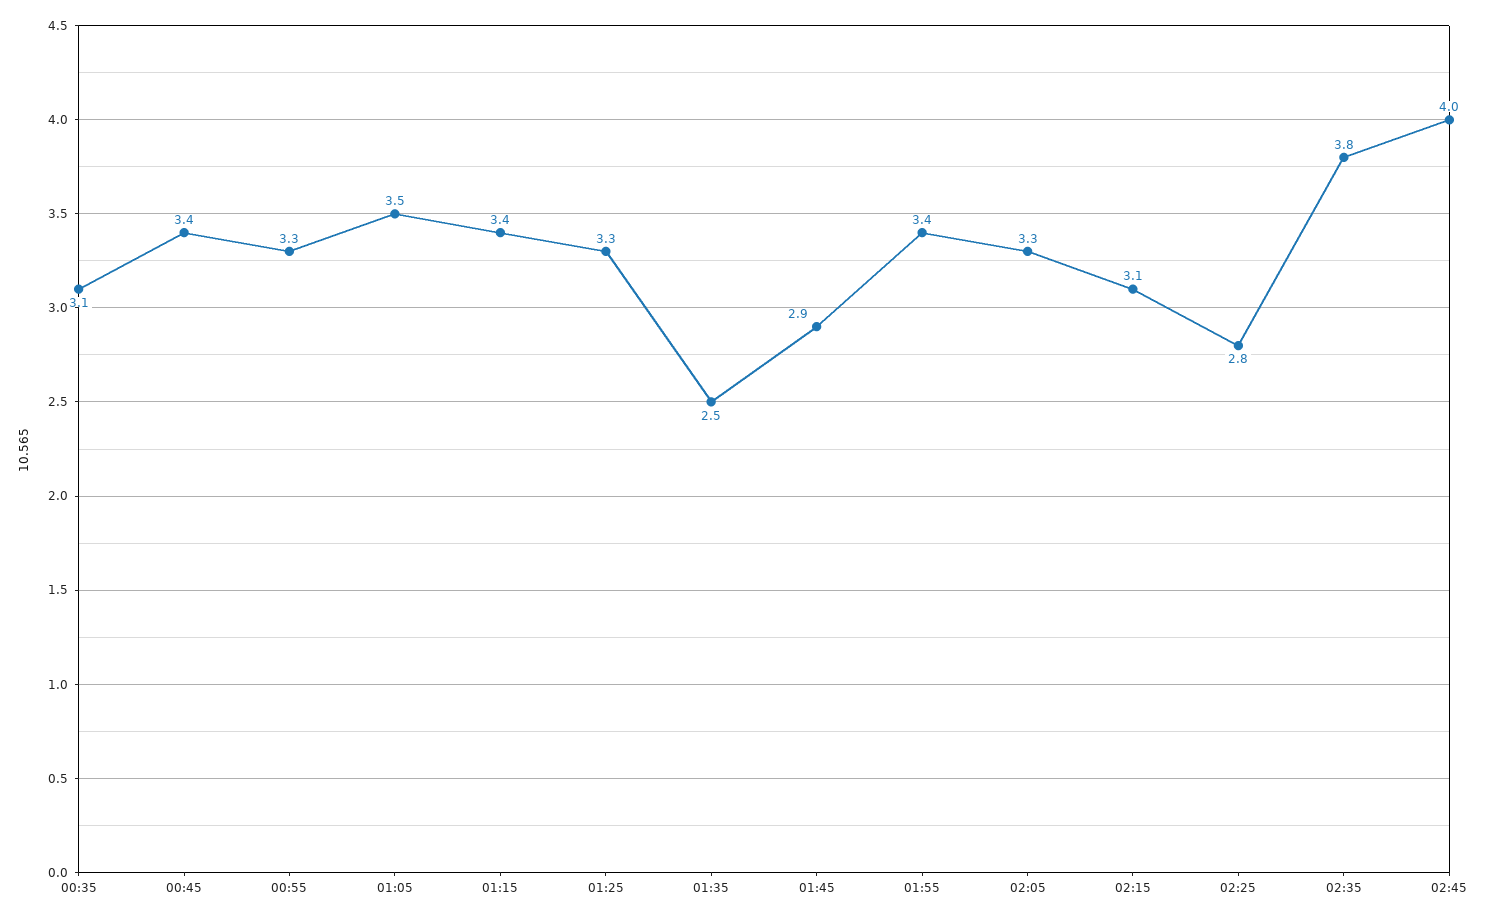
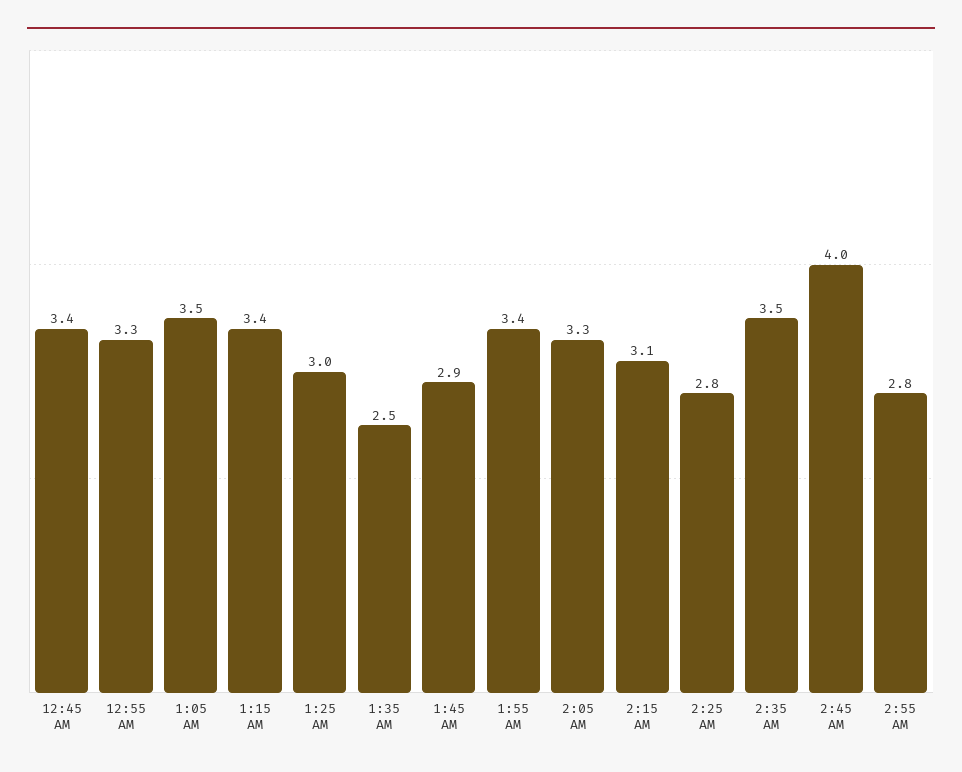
00:35: 3.1 -> none
01:25: 3.3 -> 3
02:35: 3.8 -> 3.5
2:55 AM: none -> 2.8

